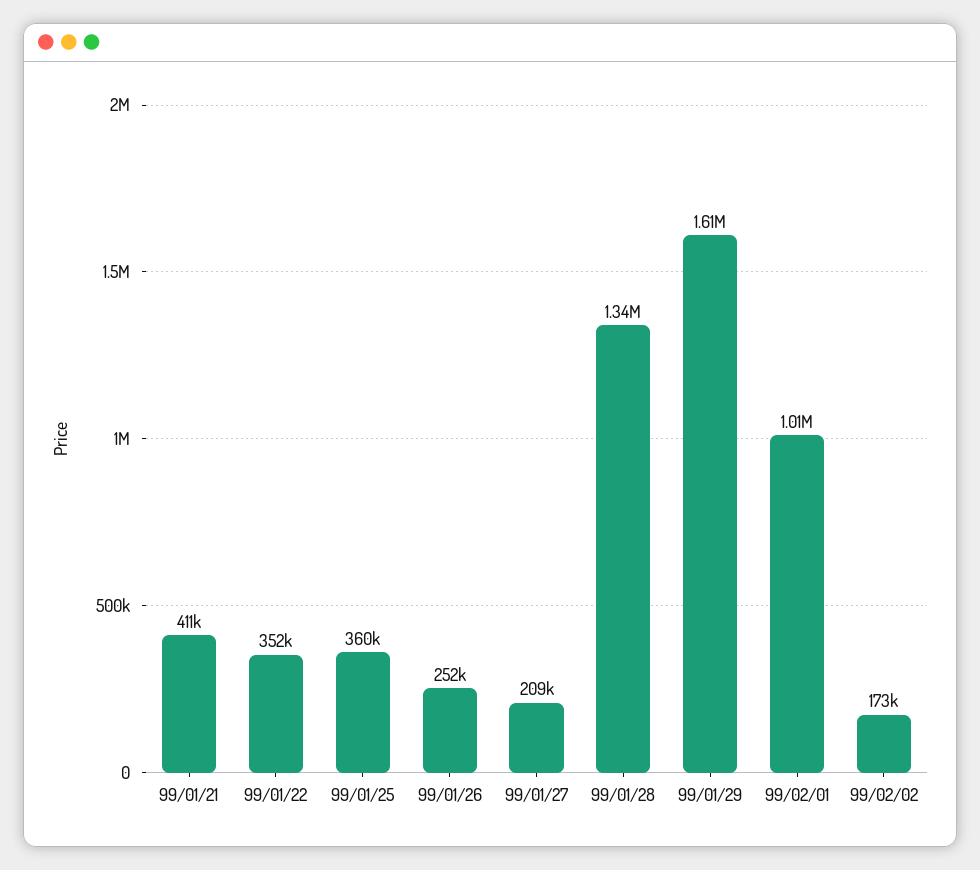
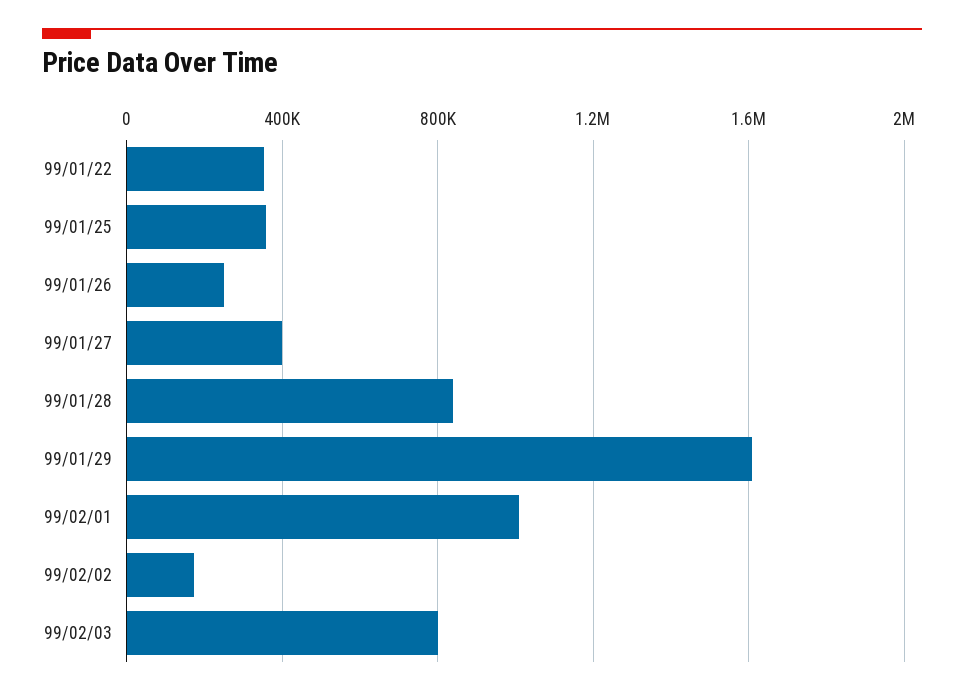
99/01/21: 411000 -> none
99/01/27: 209000 -> 400000
99/01/28: 1340000 -> 850000
99/02/03: none -> 800000

